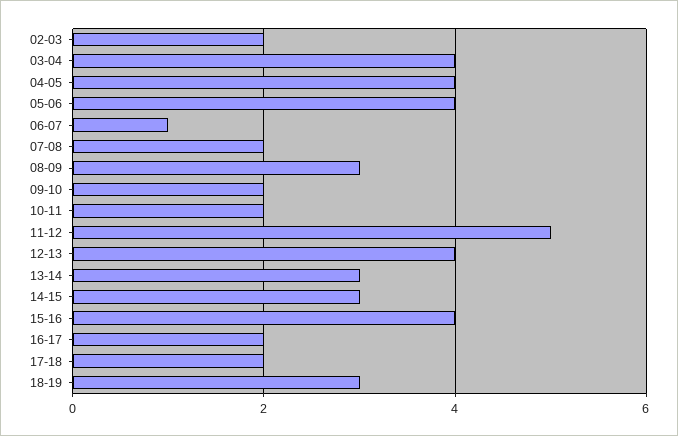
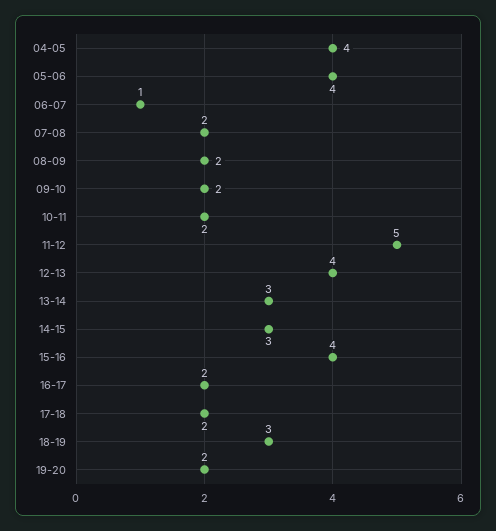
02-03: 2 -> none
03-04: 4 -> none
08-09: 3 -> 2
19-20: none -> 2

